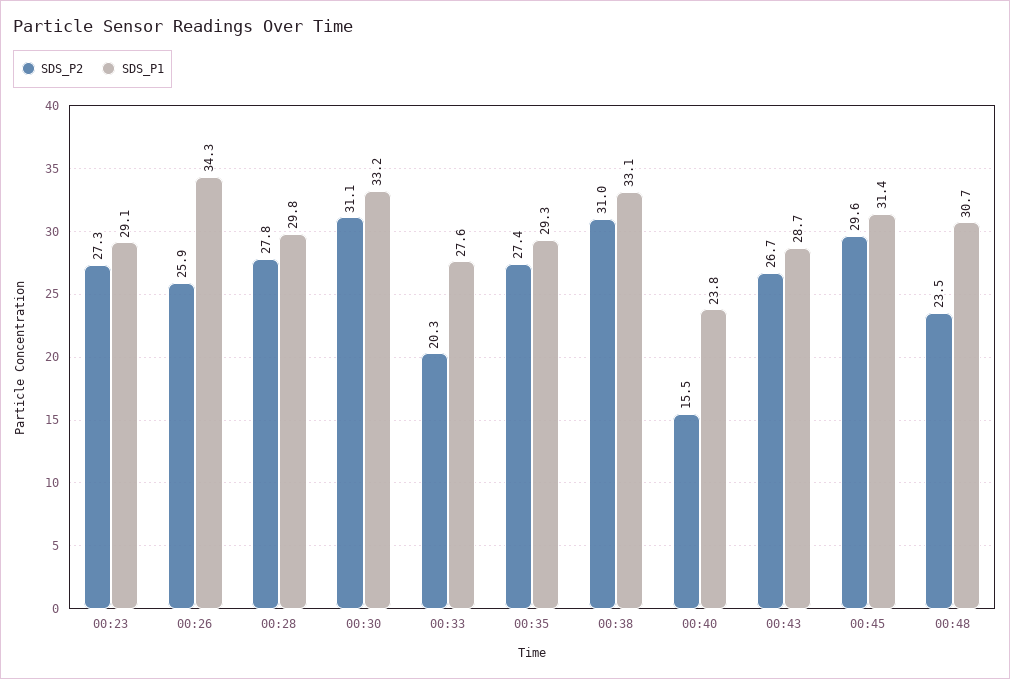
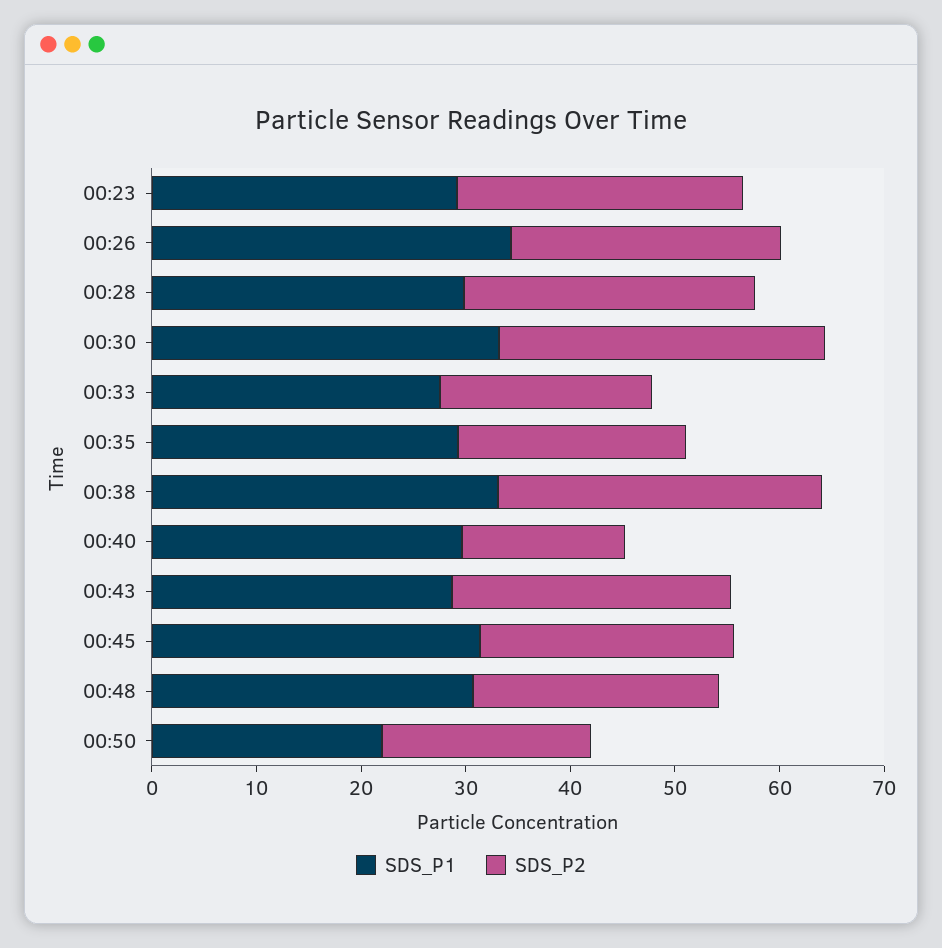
SDS_P2, 00:35: 27.4 -> 22
SDS_P1, 00:40: 23.8 -> 30
SDS_P2, 00:45: 29.6 -> 24
SDS_P1, 00:50: none -> 22
SDS_P2, 00:50: none -> 20

